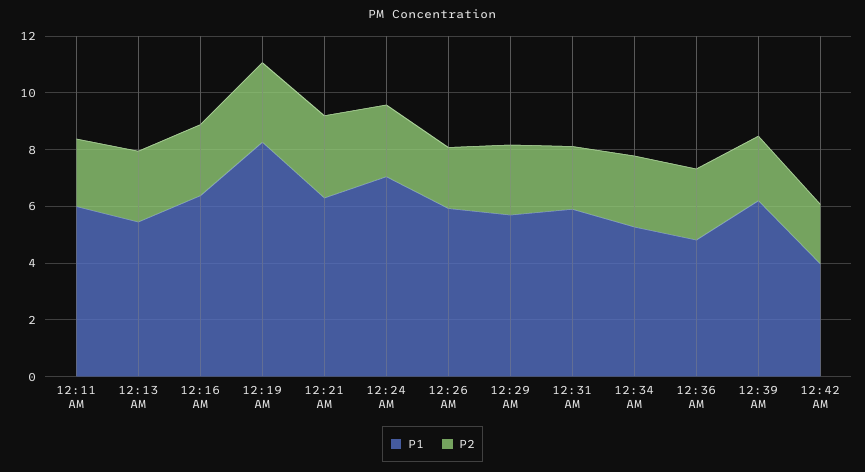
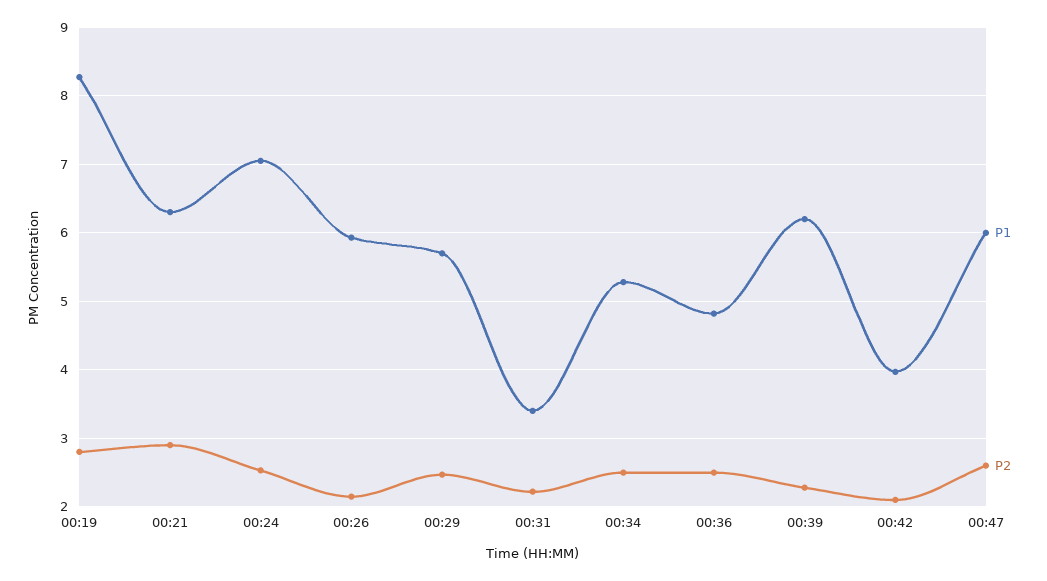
P1, 12:11 AM: 6 -> none
P2, 12:11 AM: 2.5 -> none
P1, 12:13 AM: 5.5 -> none
P2, 12:13 AM: 2.5 -> none
P1, 12:16 AM: 6.5 -> none
P2, 12:16 AM: 2.5 -> none
P1, 12:31 AM: 6 -> 3.4
P1, 00:47: none -> 6
P2, 00:47: none -> 2.6

